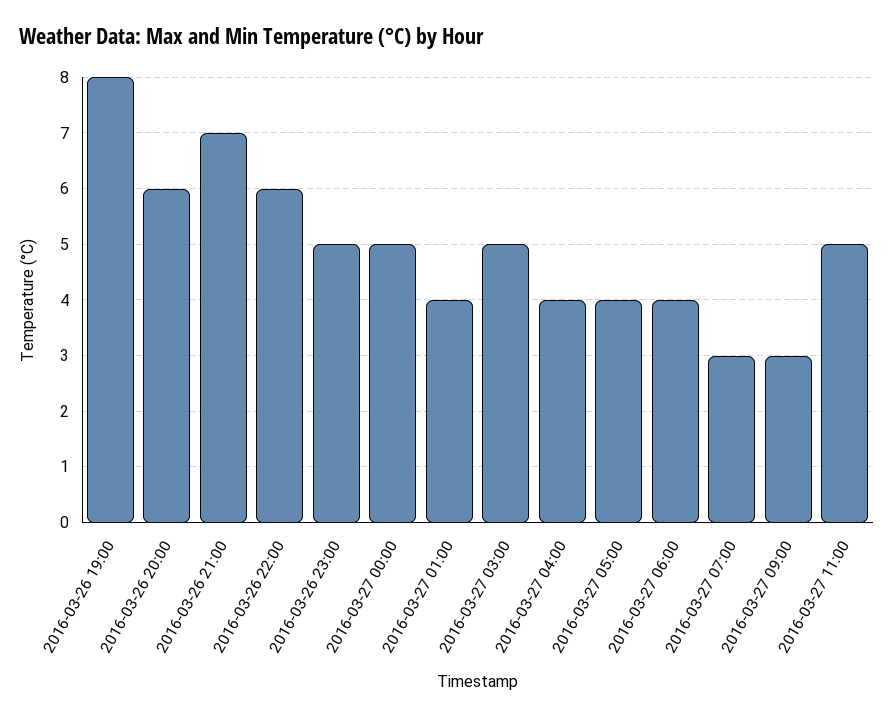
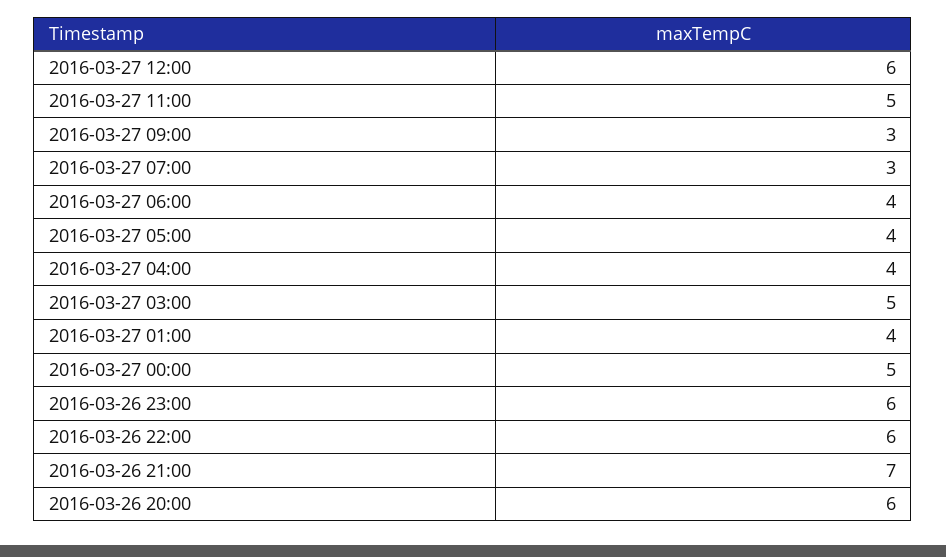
2016-03-26 19:00: 8 -> none
2016-03-26 23:00: 5 -> 6
2016-03-27 12:00: none -> 6

